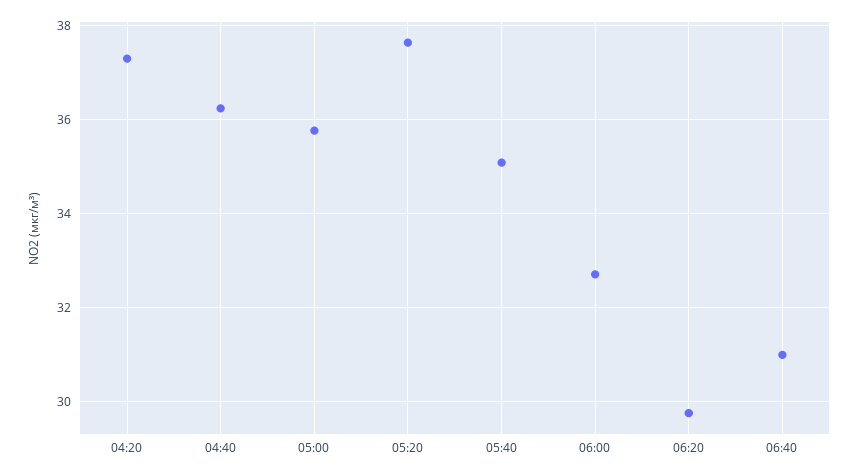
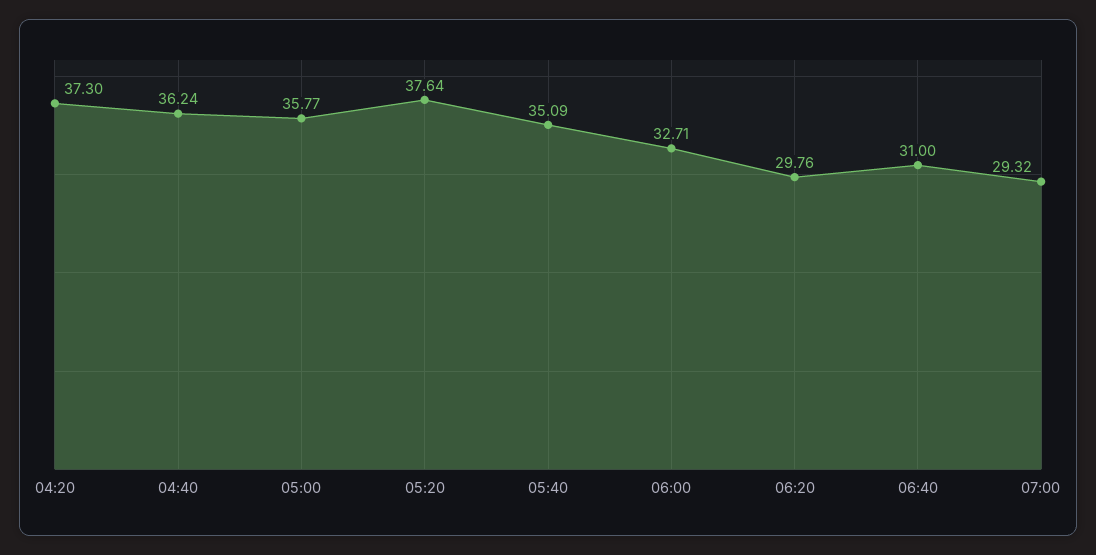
07:00: none -> 29.32

